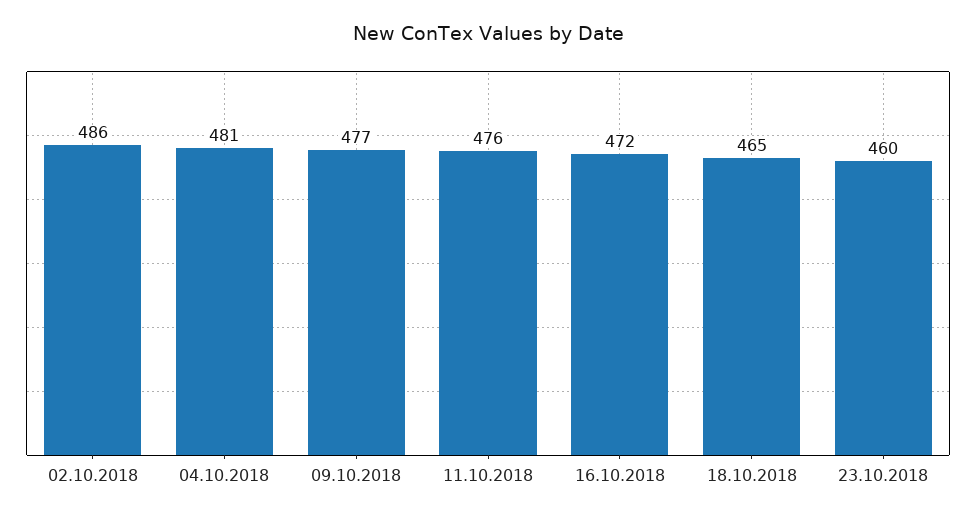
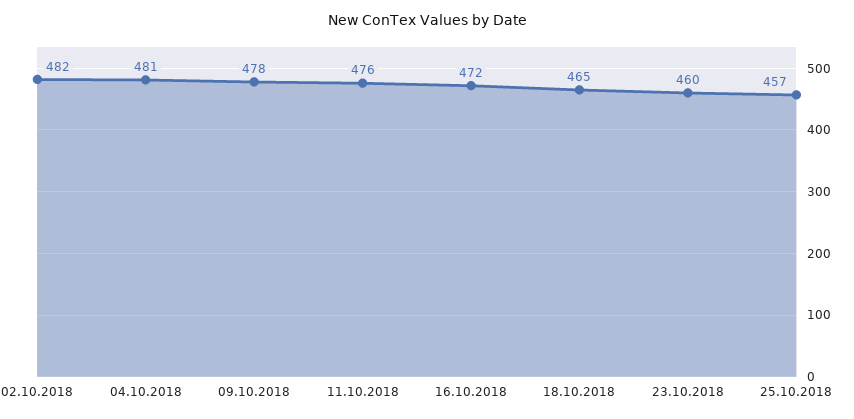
02.10.2018: 486 -> 482
09.10.2018: 477 -> 478
25.10.2018: none -> 457

